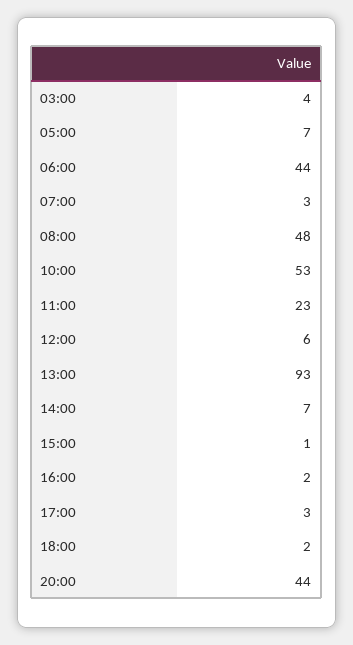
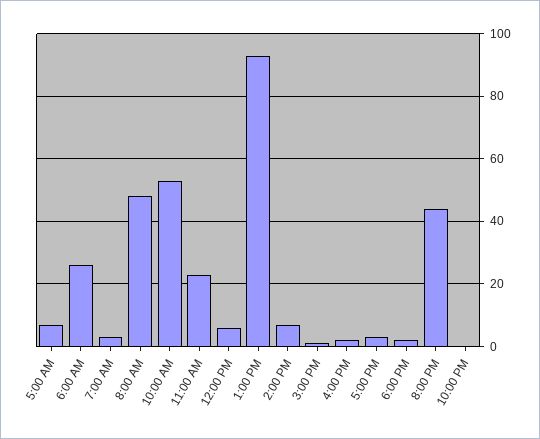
03:00: 4 -> none
06:00: 44 -> 25
10:00 PM: none -> 0

